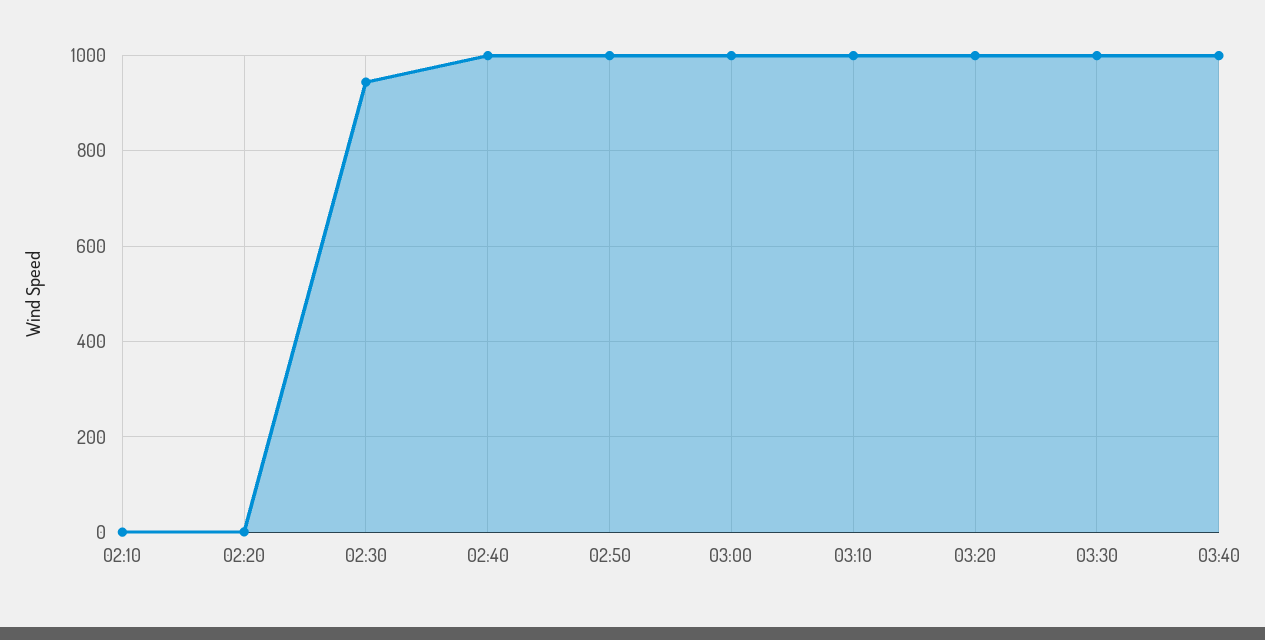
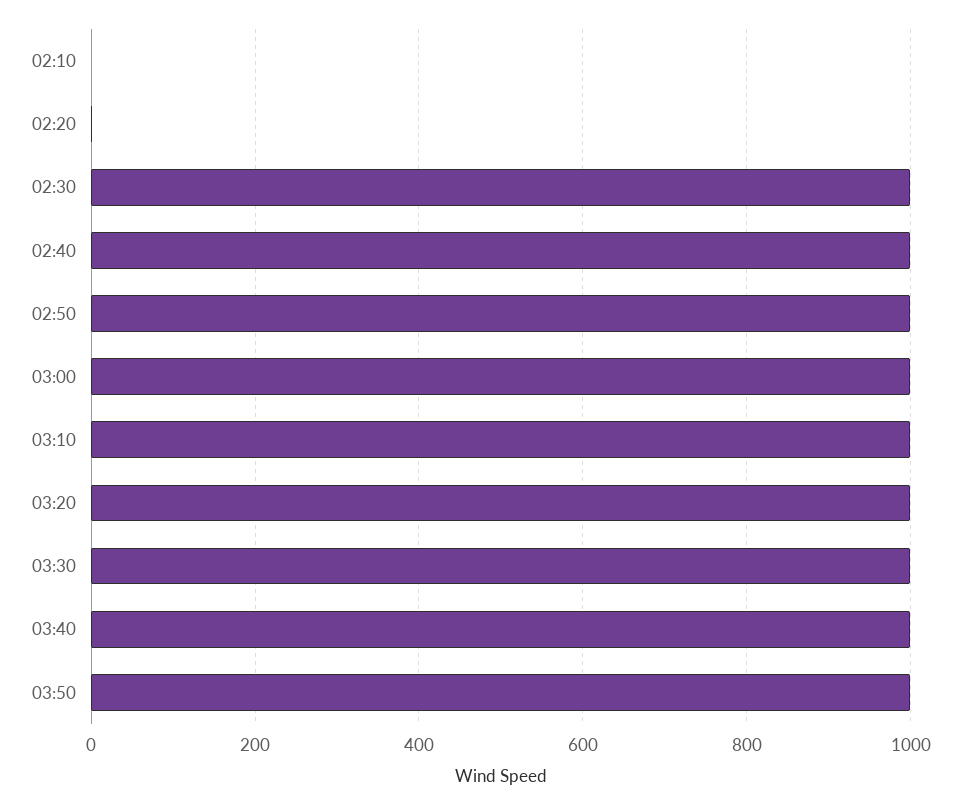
02:30: 940 -> 1000
03:50: none -> 1000

